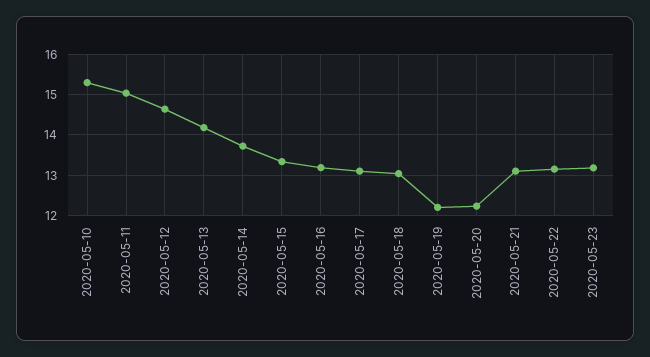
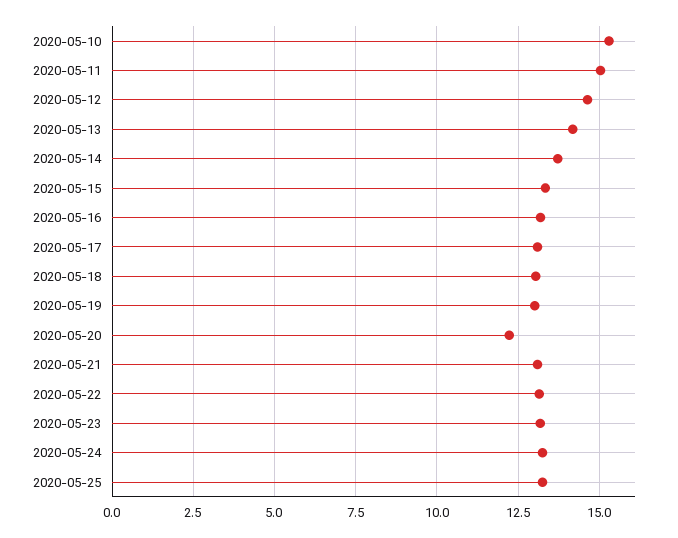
2020-05-19: 12.2 -> 13
2020-05-24: none -> 13.25
2020-05-25: none -> 13.25

